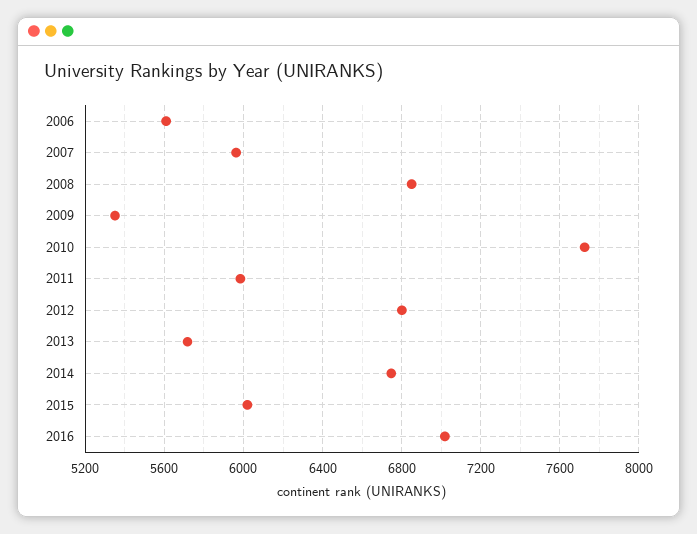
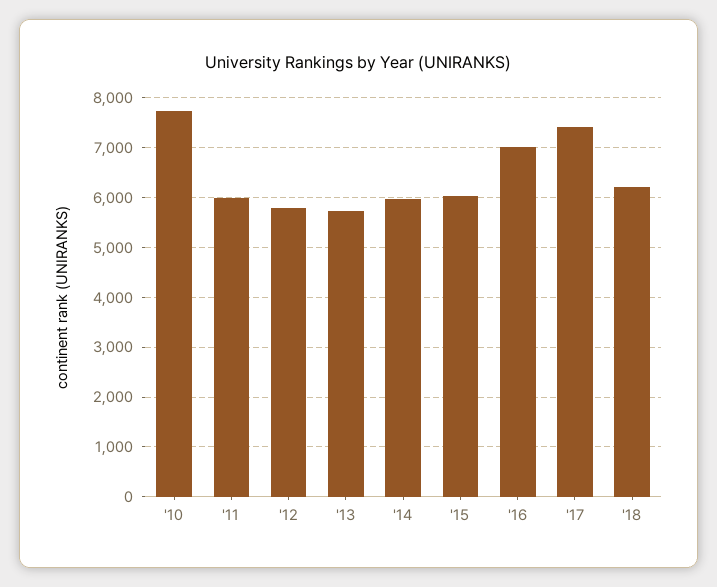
2006: 5600 -> none
2007: 5950 -> none
2008: 6850 -> none
2009: 5350 -> none
2012: 6800 -> 5800
2014: 6750 -> 6000
'17: none -> 7400
'18: none -> 6200

